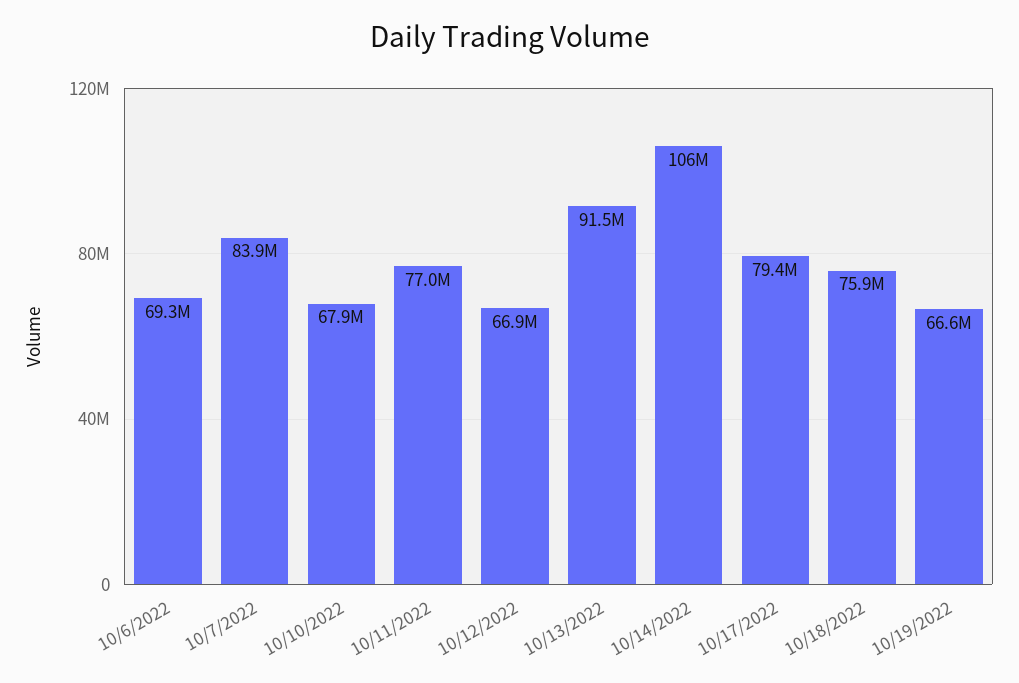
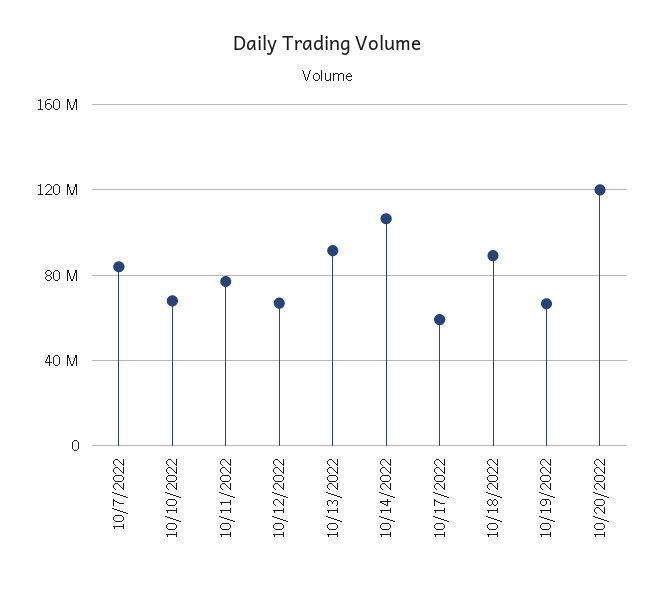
10/6/2022: 69300000 -> none
10/17/2022: 79400000 -> 60000000
10/18/2022: 75900000 -> 90000000
10/20/2022: none -> 120000000

